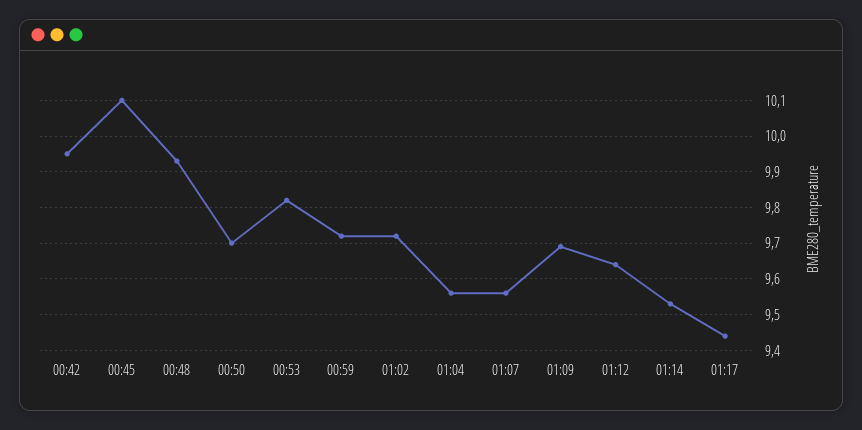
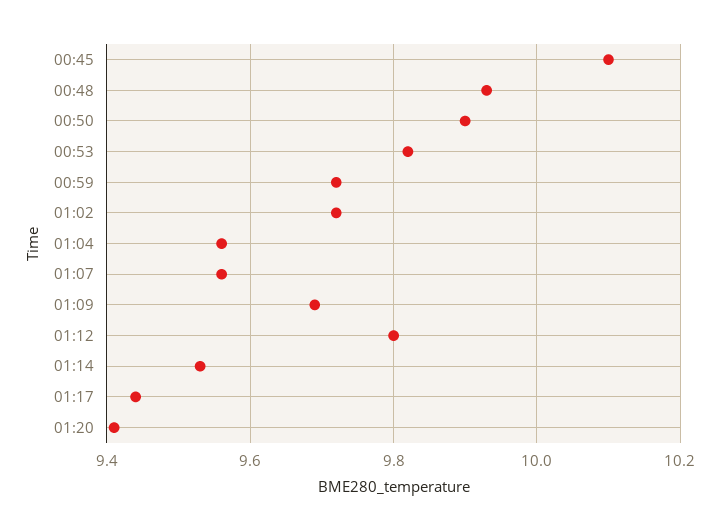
00:42: 9.95 -> none
00:50: 9.7 -> 9.9
01:12: 9.65 -> 9.8
01:20: none -> 9.4

